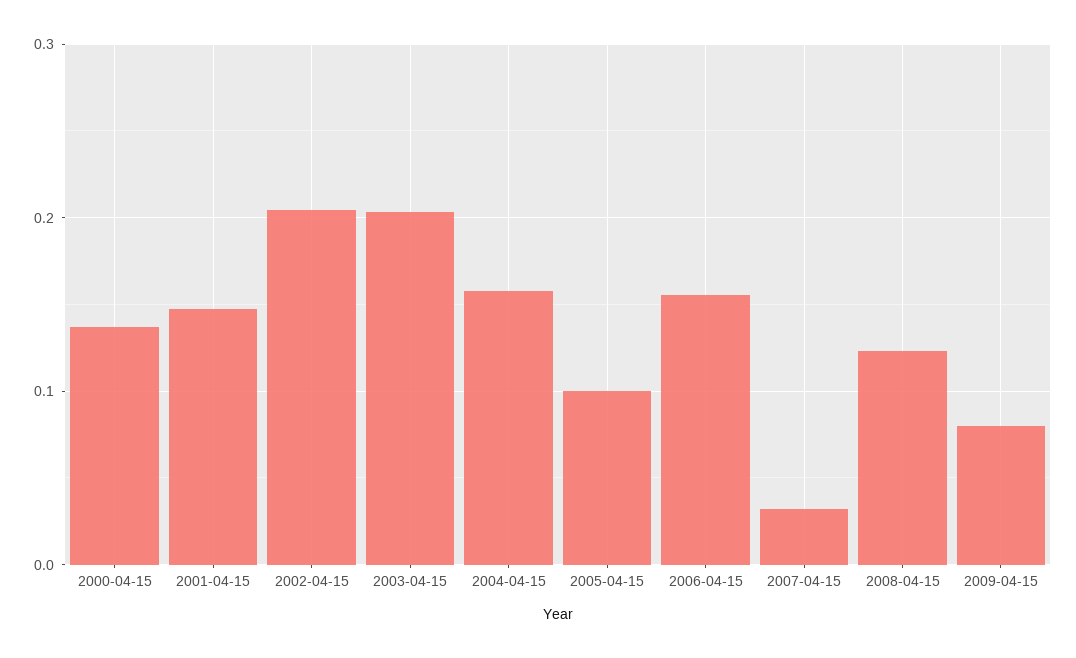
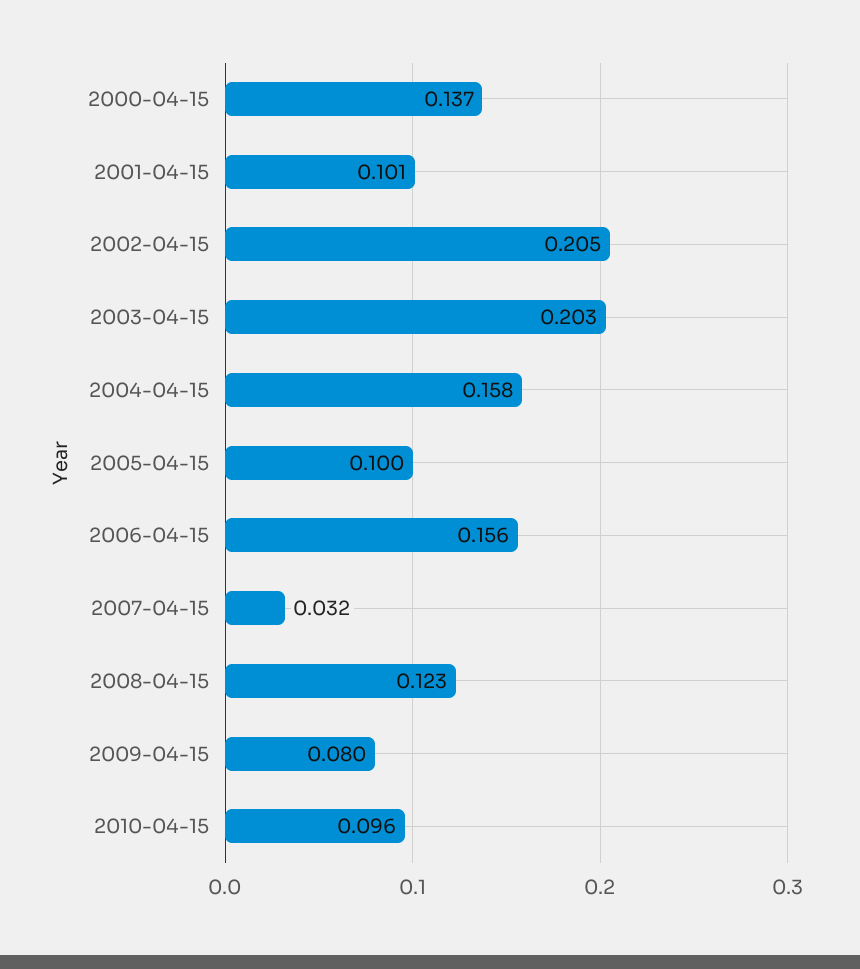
2001-04-15: 0.15 -> 0.101
2010-04-15: none -> 0.096

